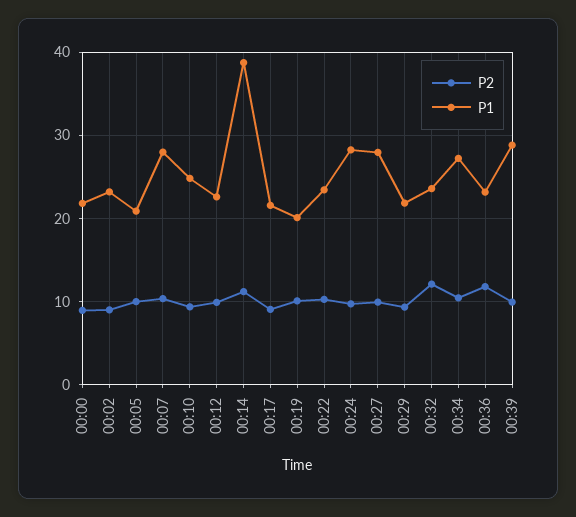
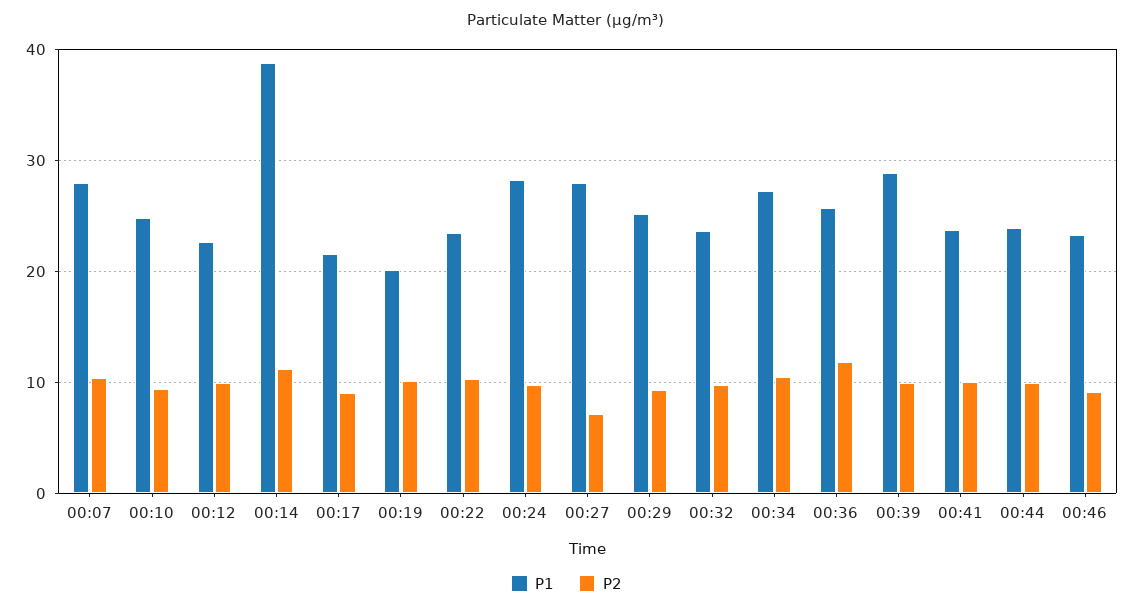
P2, 00:00: 9 -> none
P1, 00:00: 22 -> none
P2, 00:02: 9 -> none
P1, 00:02: 23 -> none
P2, 00:05: 10 -> none
P1, 00:05: 21 -> none
P2, 00:27: 10 -> 7
P1, 00:29: 22 -> 25
P2, 00:32: 12 -> 10
P1, 00:36: 23 -> 26
P1, 00:41: none -> 24
P2, 00:41: none -> 10
P1, 00:44: none -> 24
P2, 00:44: none -> 10
P1, 00:46: none -> 23
P2, 00:46: none -> 9

